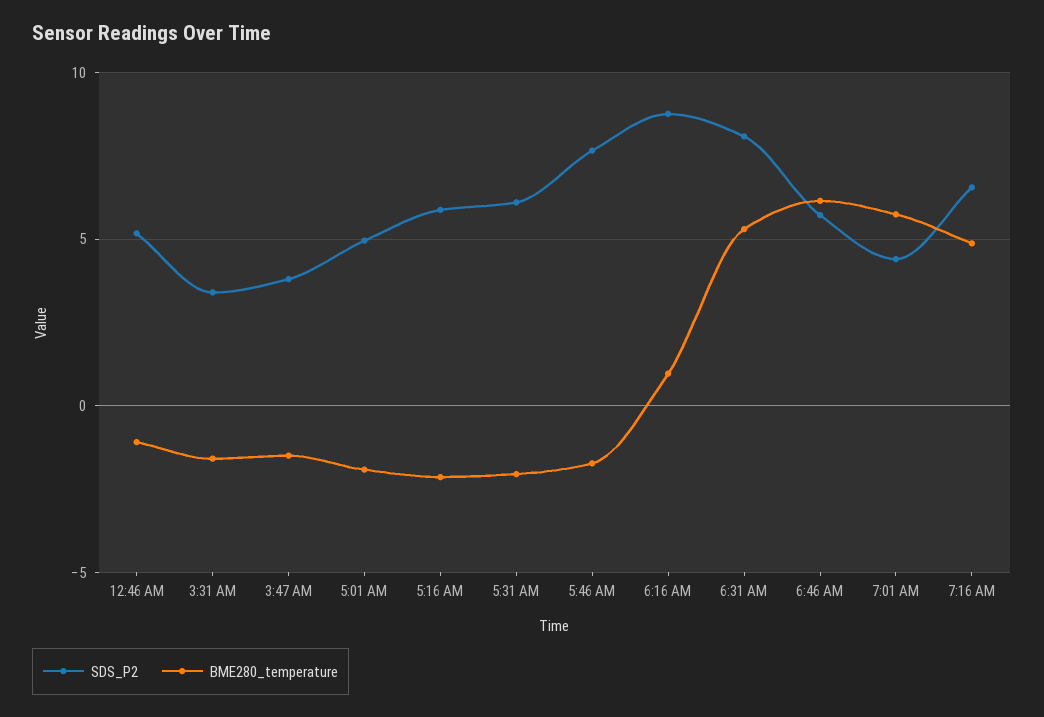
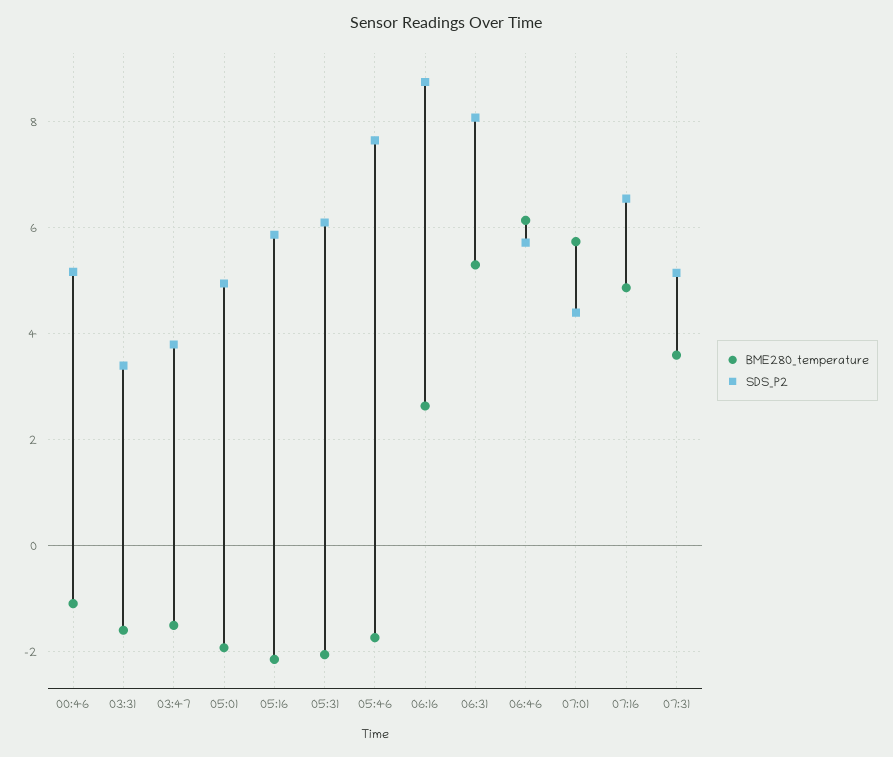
BME280_temperature, 6:16 AM: 1 -> 2.6
BME280_temperature, 07:31: none -> 3.6
SDS_P2, 07:31: none -> 5.2

